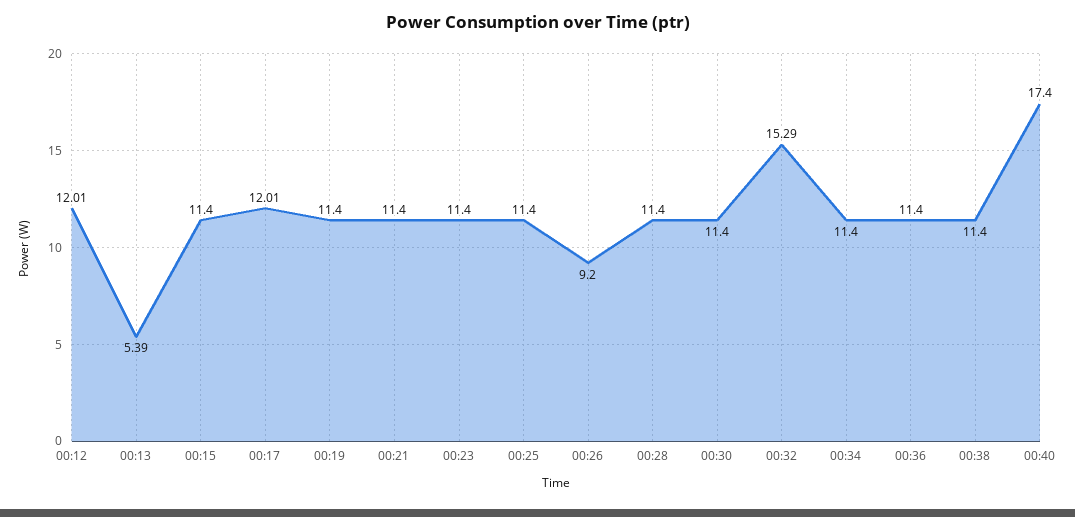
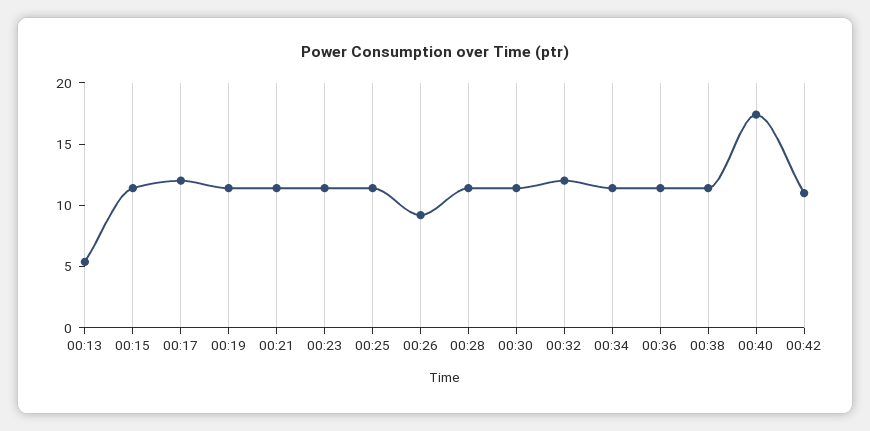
00:12: 12.01 -> none
00:32: 15.29 -> 12
00:42: none -> 11

